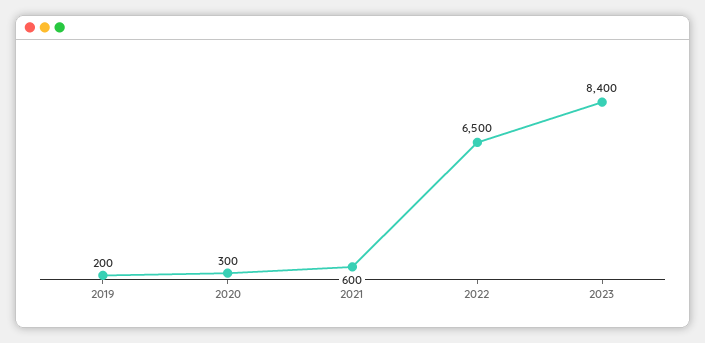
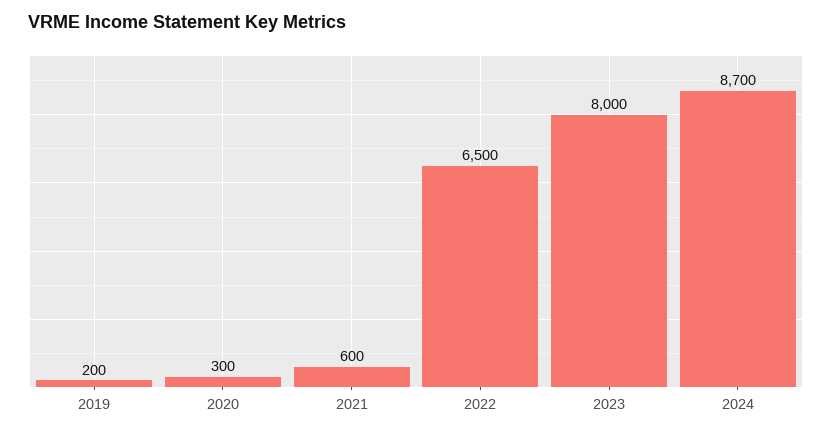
2023: 8400 -> 8000
2024: none -> 8700

